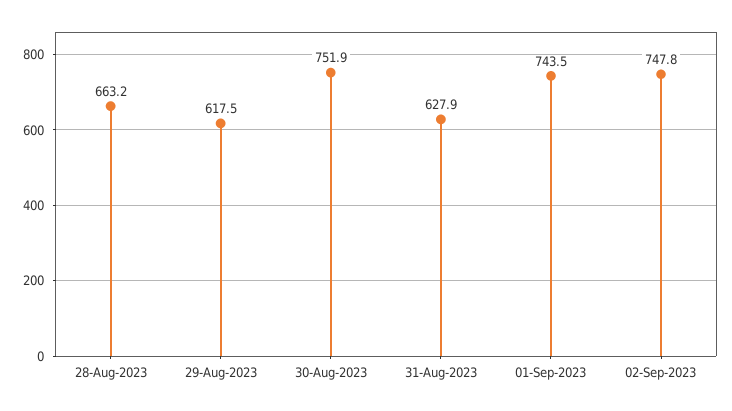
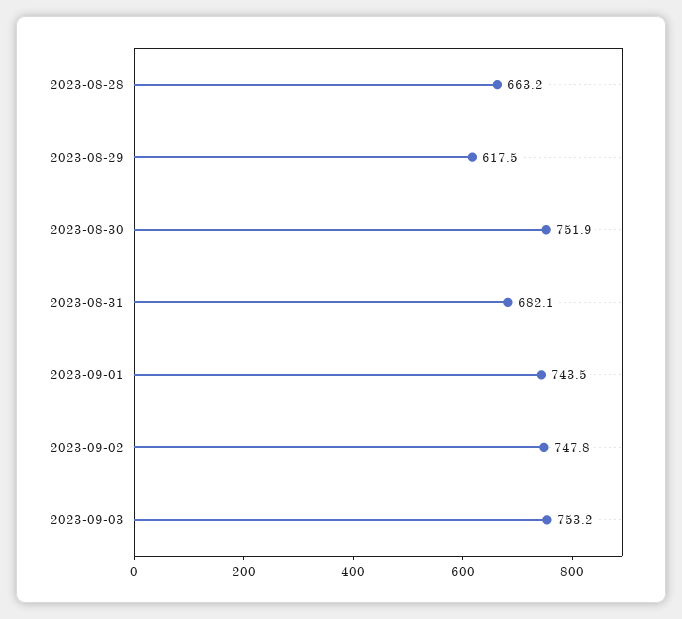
31-Aug-2023: 627.9 -> 682.1
2023-09-03: none -> 753.2

